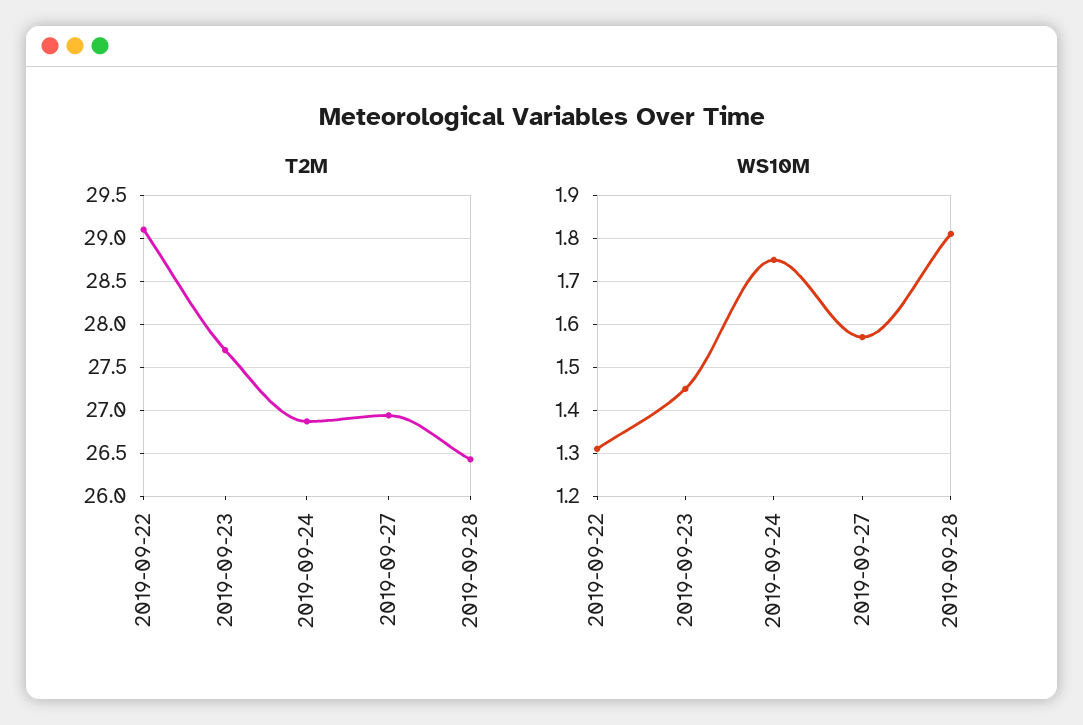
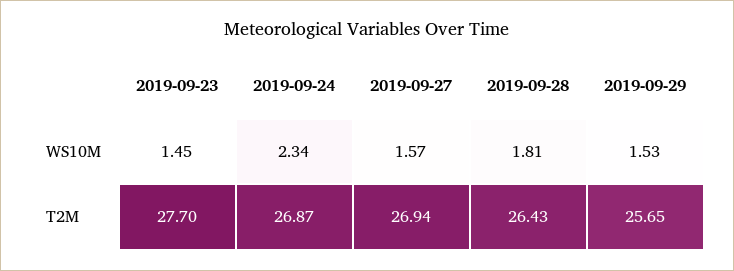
T2M, 2019-09-22: 29.1 -> none
WS10M, 2019-09-22: 1.3 -> none
WS10M, 2019-09-24: 1.75 -> 2.34
WS10M, 2019-09-29: none -> 1.53
T2M, 2019-09-29: none -> 25.65

